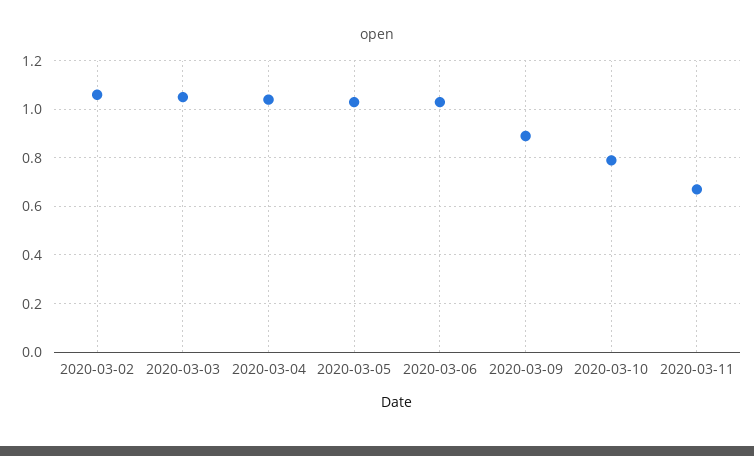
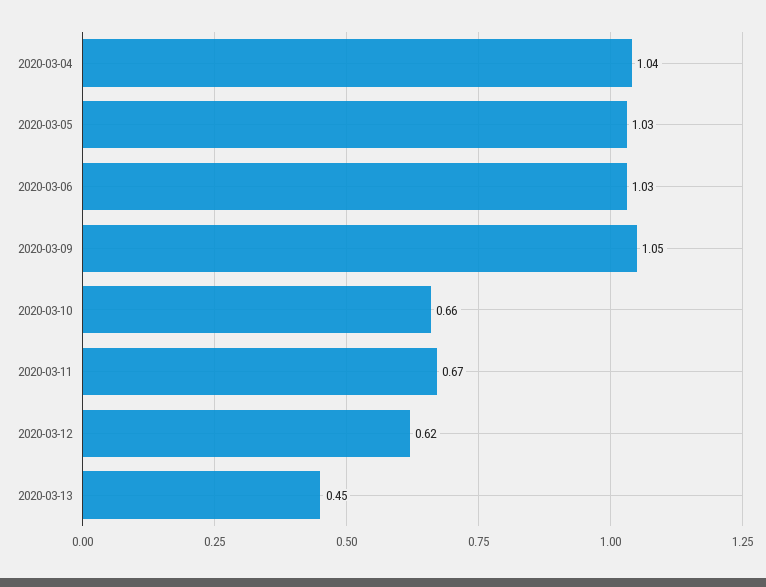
2020-03-02: 1.05 -> none
2020-03-03: 1.05 -> none
2020-03-09: 0.9 -> 1.05
2020-03-10: 0.8 -> 0.66
2020-03-12: none -> 0.62
2020-03-13: none -> 0.45

